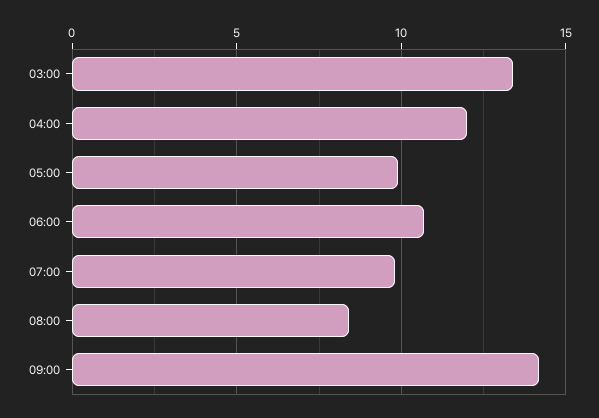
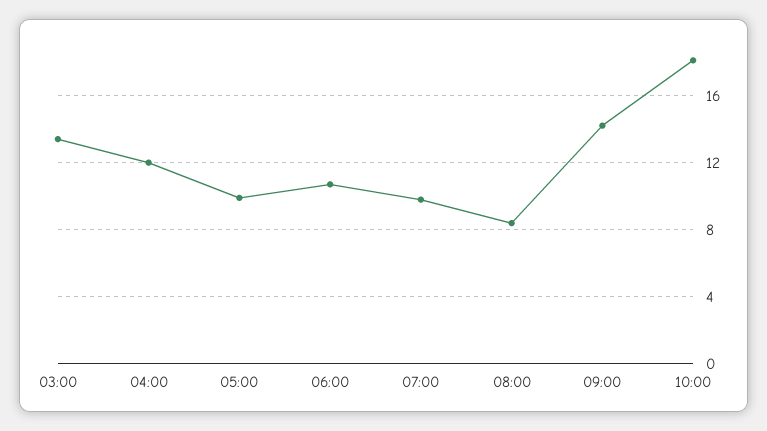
10:00: none -> 18

